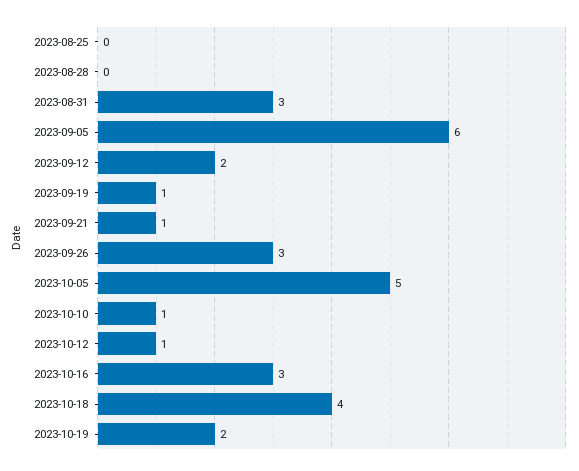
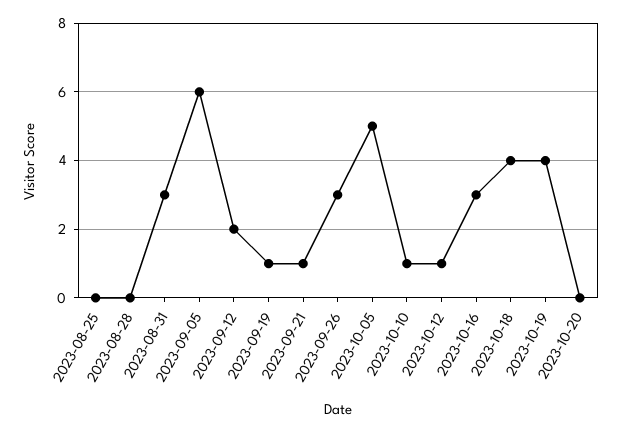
2023-10-19: 2 -> 4
2023-10-20: none -> 0

